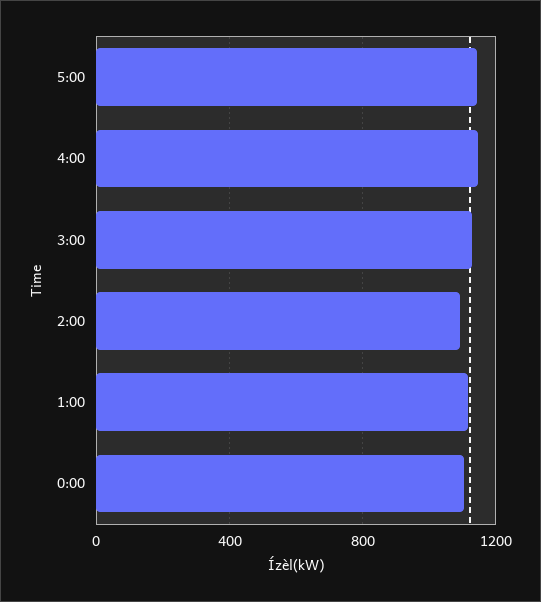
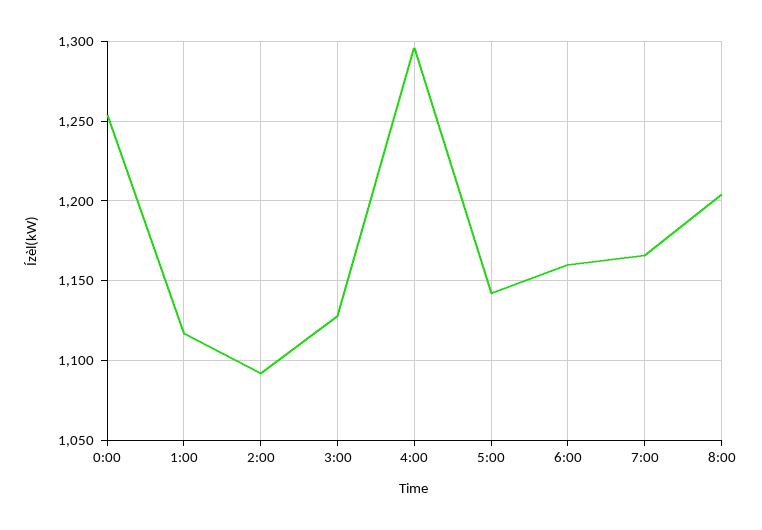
4:00: 1150 -> 1295
0:00: 1100 -> 1255
6:00: none -> 1160
7:00: none -> 1165
8:00: none -> 1205

